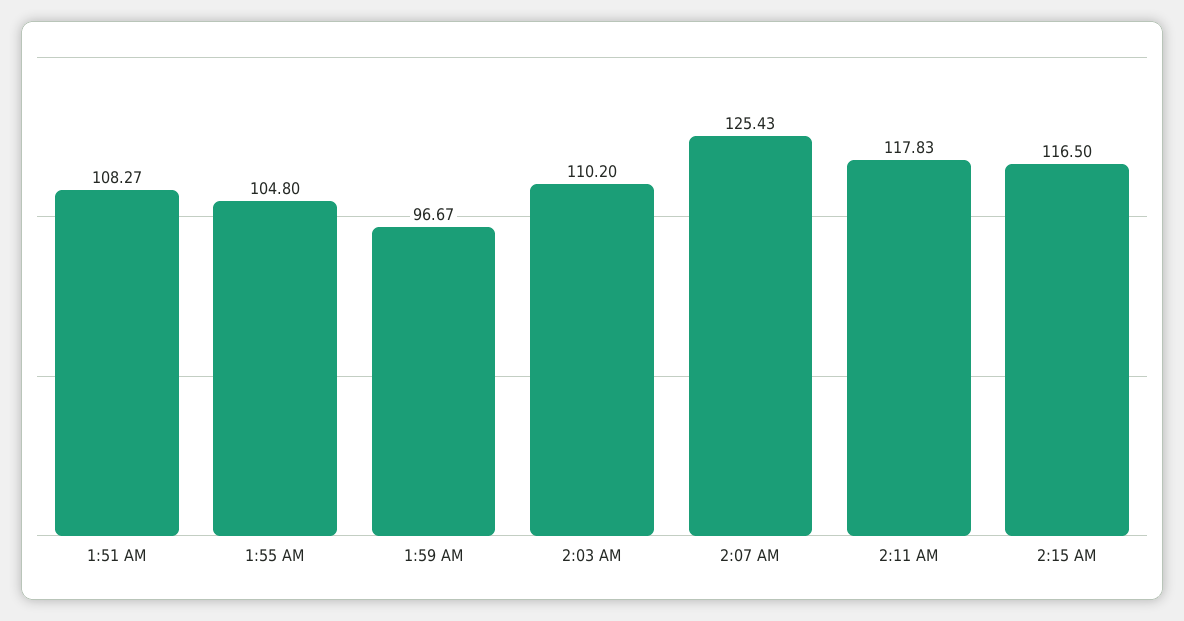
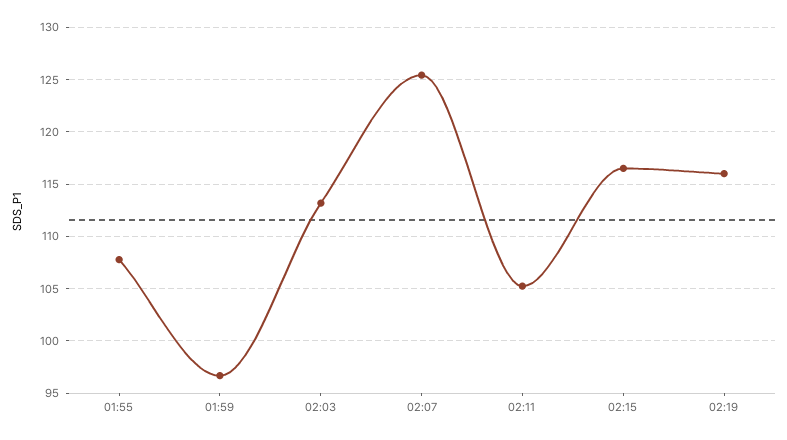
1:51 AM: 108.27 -> none
1:55 AM: 104.8 -> 108
2:03 AM: 110.2 -> 113
2:11 AM: 117.83 -> 105
02:19: none -> 116

